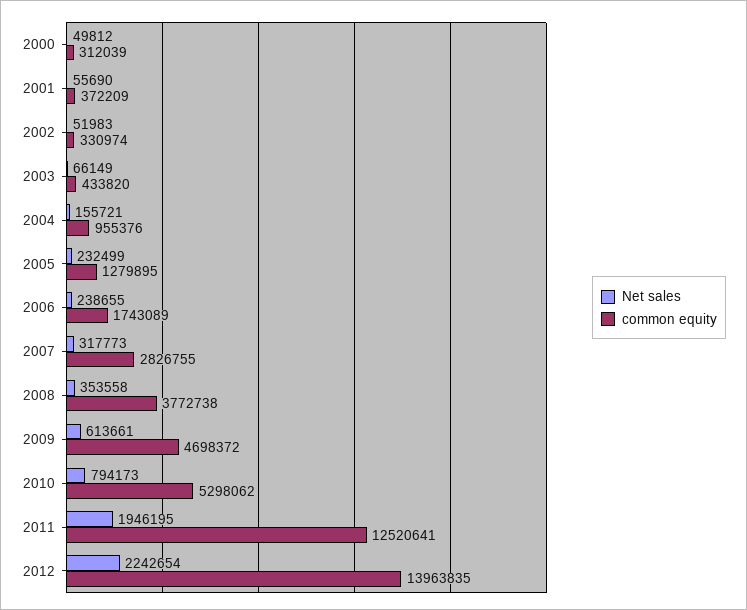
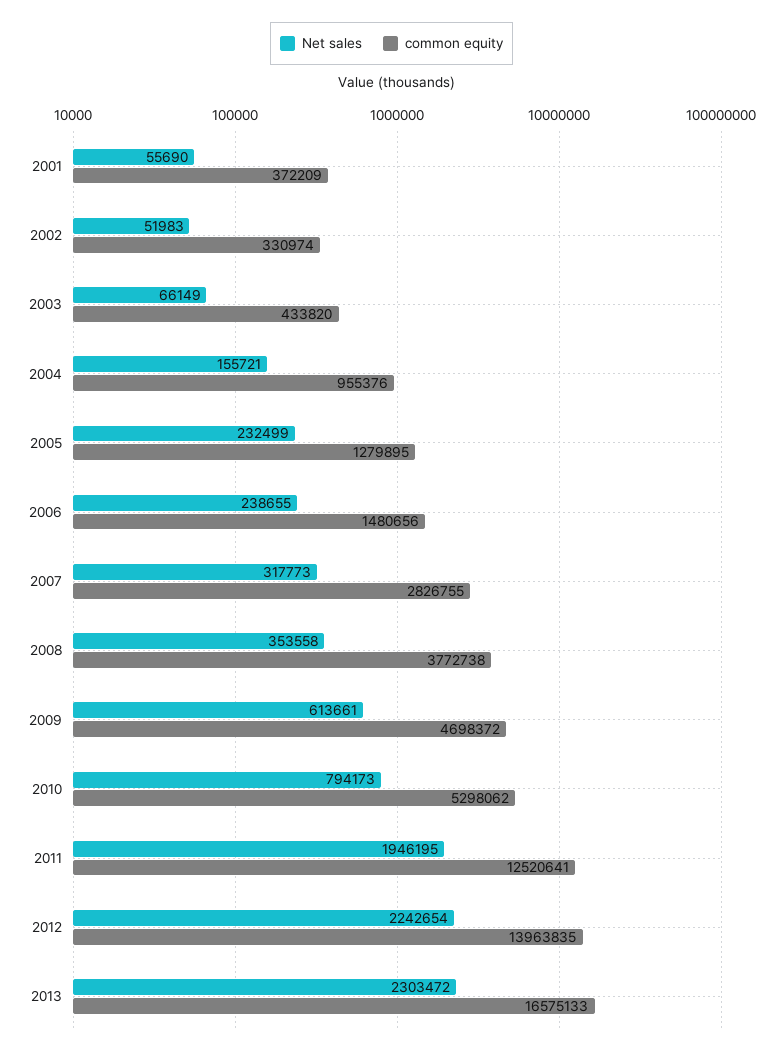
Net sales, 2000: 49812 -> none
common equity, 2000: 312039 -> none
common equity, 2006: 1743089 -> 1480656
Net sales, 2013: none -> 2303472
common equity, 2013: none -> 16575133

